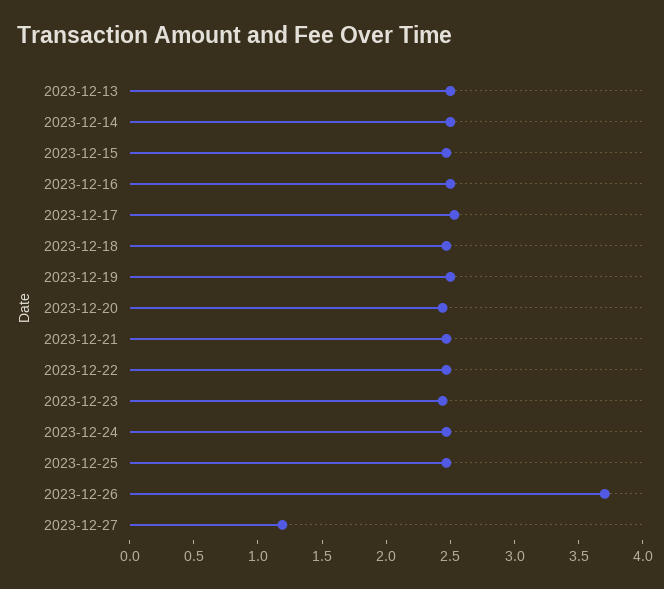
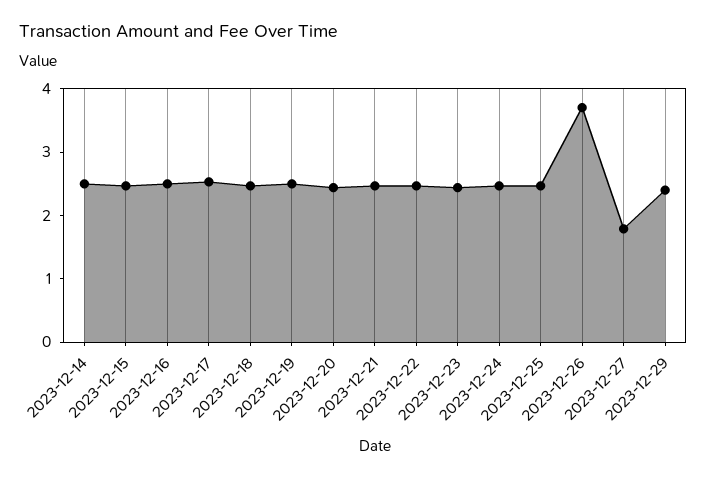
2023-12-13: 2.5 -> none
2023-12-27: 1.2 -> 1.8
2023-12-29: none -> 2.4

